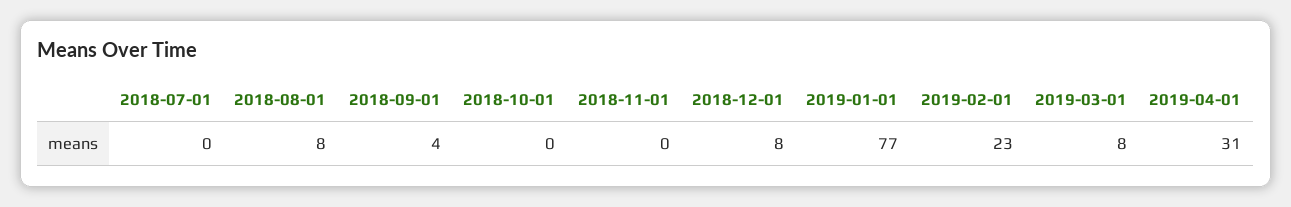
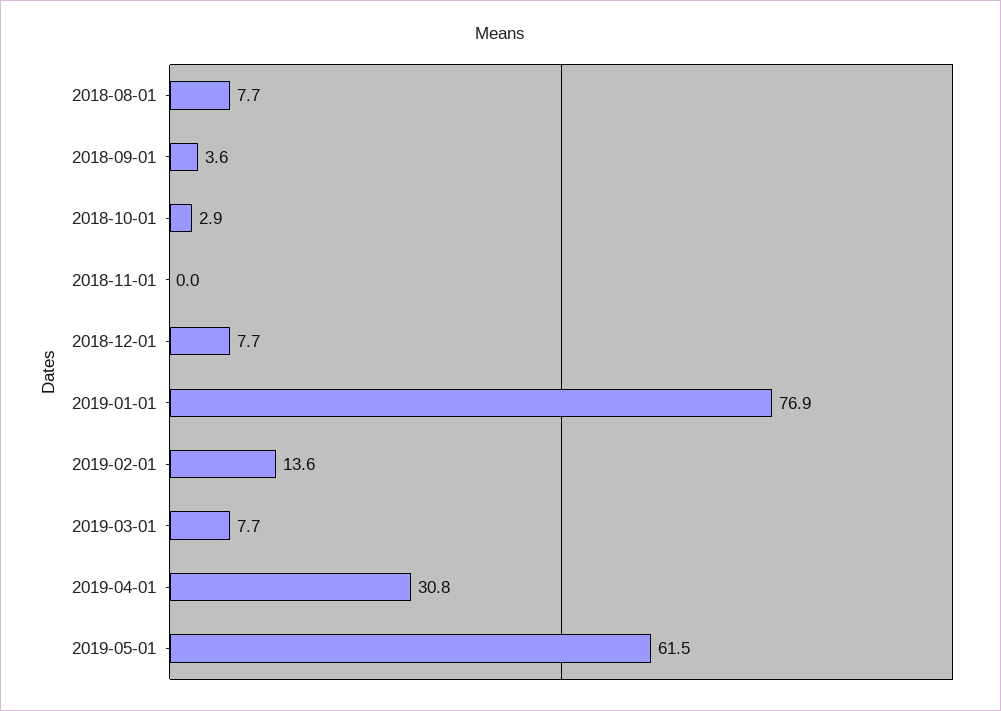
2018-07-01: 0 -> none
2018-10-01: 0 -> 2.9
2019-02-01: 23 -> 13.6
2019-05-01: none -> 61.5

